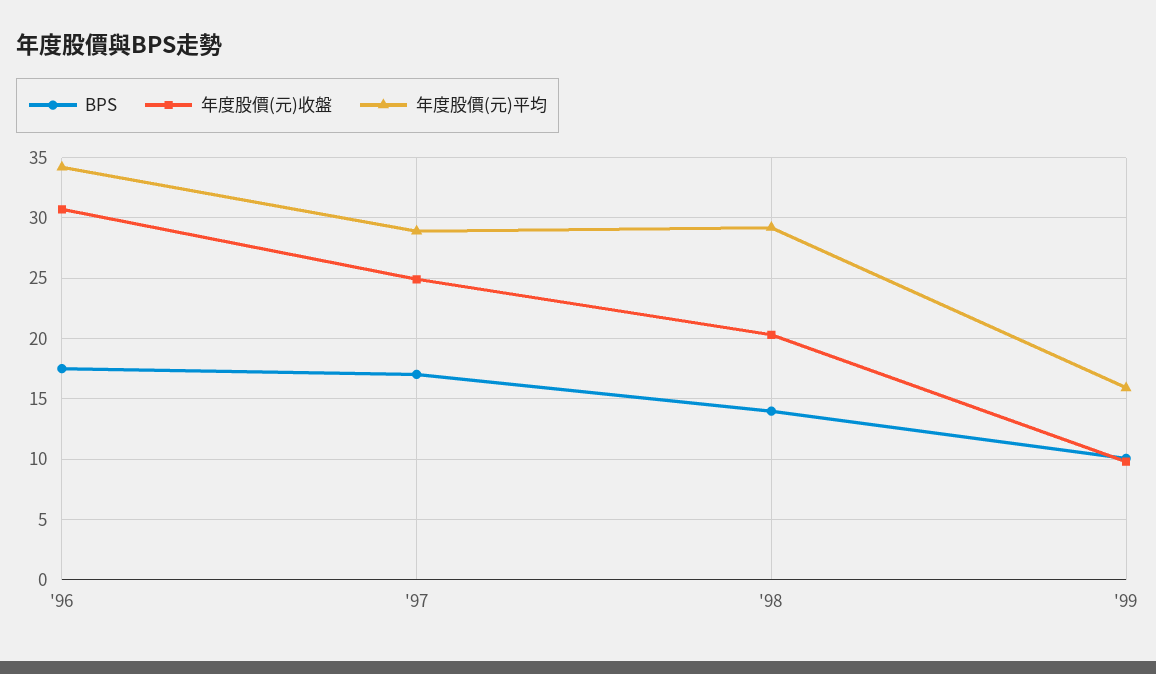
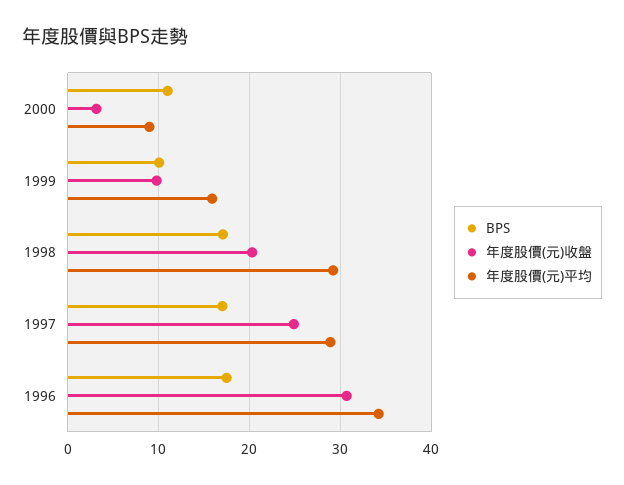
BPS, '98: 14 -> 17
BPS, 2000: none -> 11
年度股價(元)收盤, 2000: none -> 3
年度股價(元)平均, 2000: none -> 9

